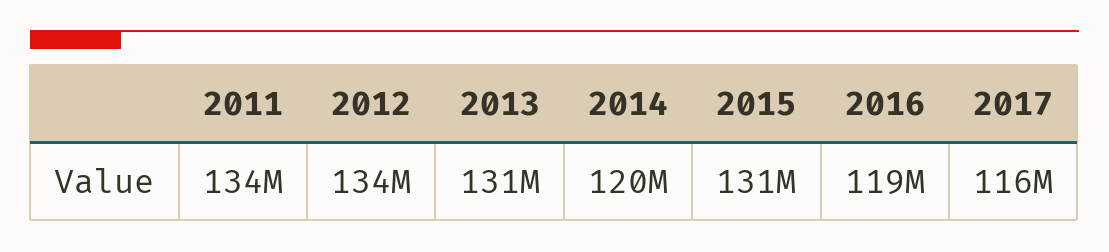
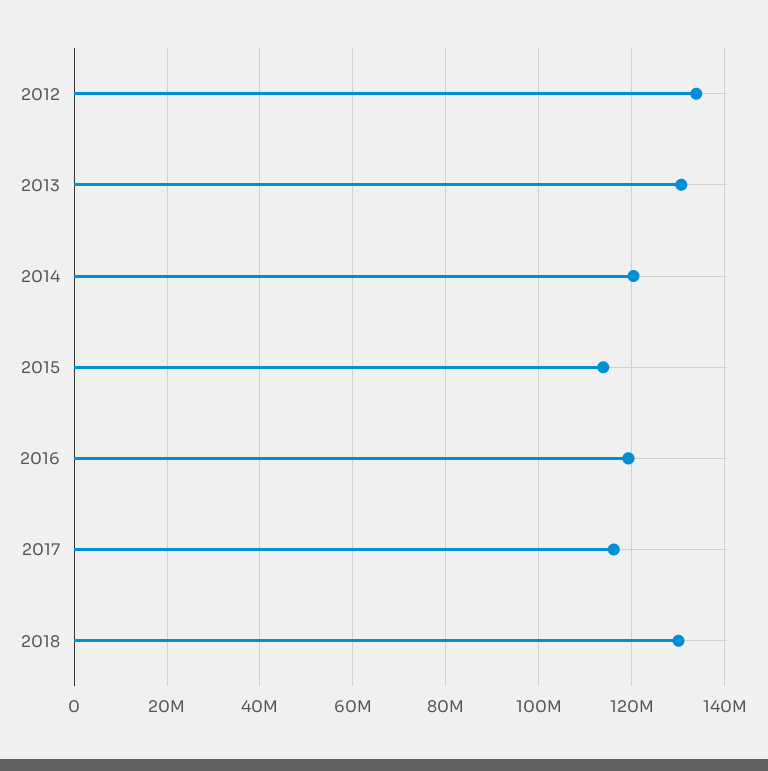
2011: 134000000 -> none
2015: 131000000 -> 114000000
2018: none -> 130000000

